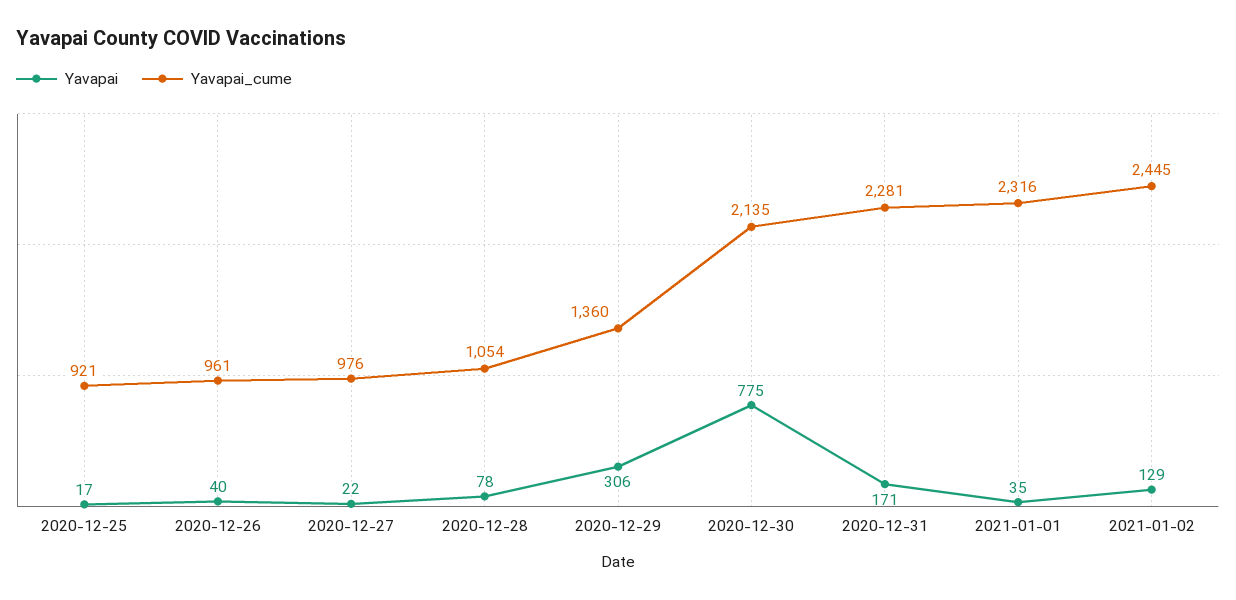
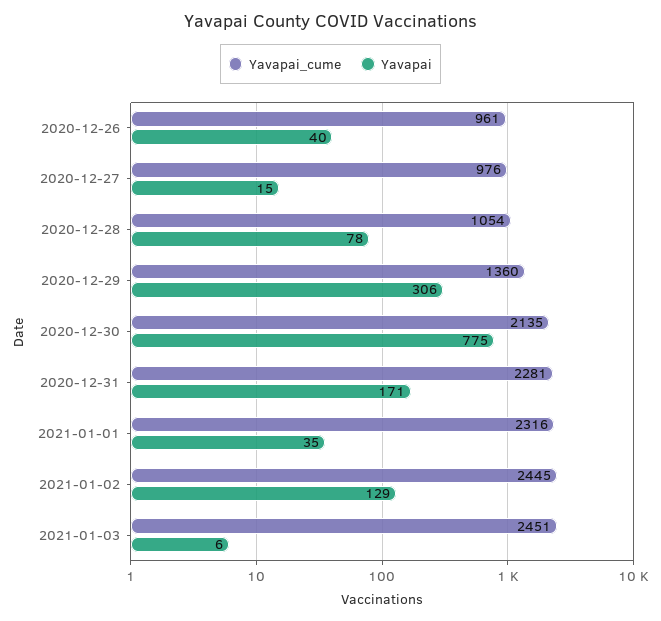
Yavapai, 2020-12-25: 17 -> none
Yavapai_cume, 2020-12-25: 921 -> none
Yavapai, 2020-12-27: 22 -> 15
Yavapai_cume, 2021-01-03: none -> 2451
Yavapai, 2021-01-03: none -> 6

